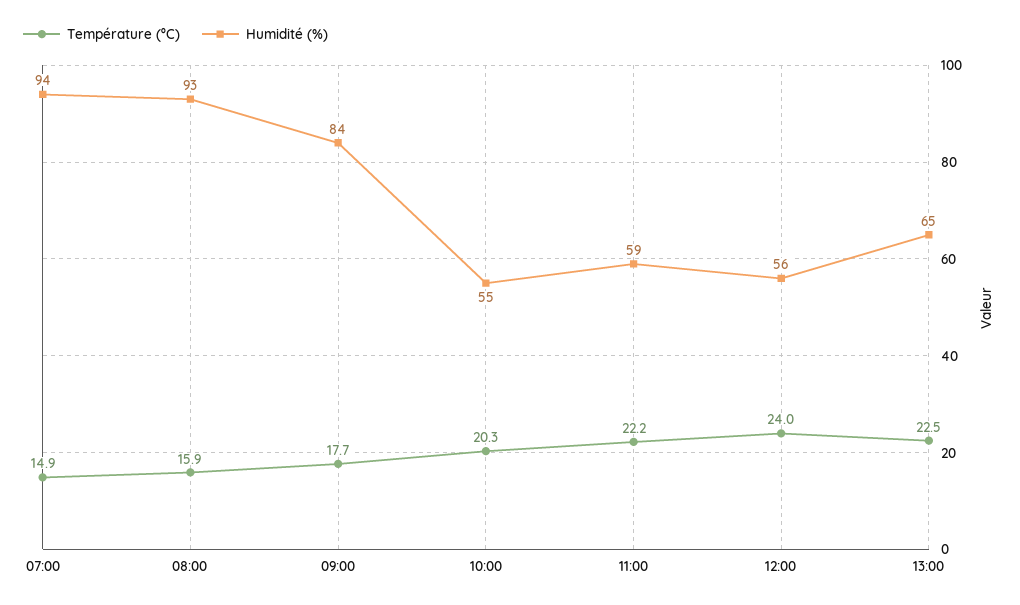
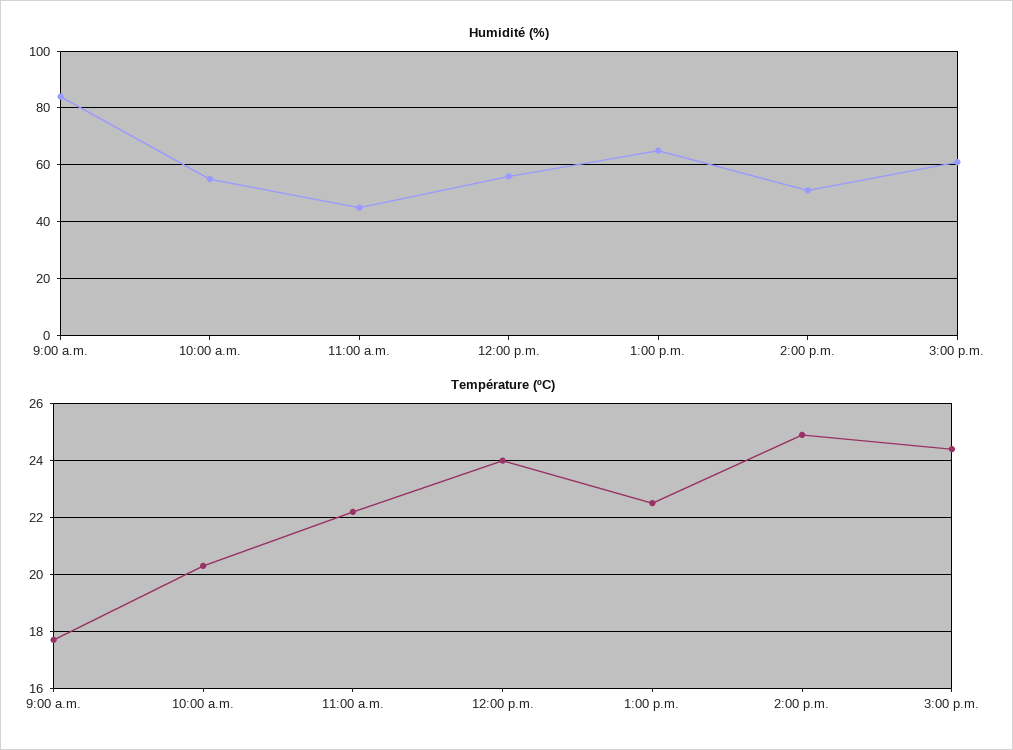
Température (ºC), 07:00: 14.9 -> none
Humidité (%), 07:00: 94 -> none
Température (ºC), 08:00: 15.9 -> none
Humidité (%), 08:00: 93 -> none
Humidité (%), 11:00: 59 -> 45
Humidité (%), 2:00 p.m.: none -> 50
Humidité (%), 3:00 p.m.: none -> 60
Température (ºC), 2:00 p.m.: none -> 25
Température (ºC), 3:00 p.m.: none -> 24.5

